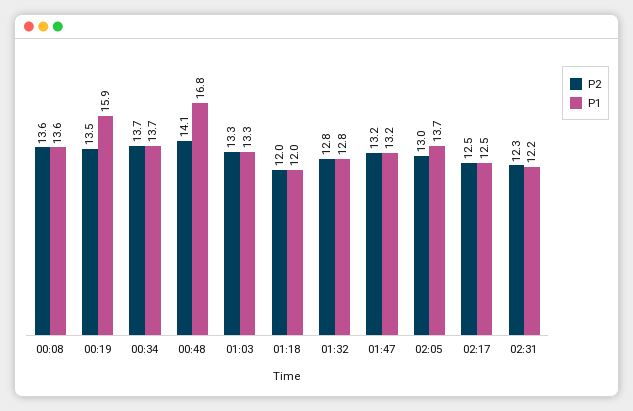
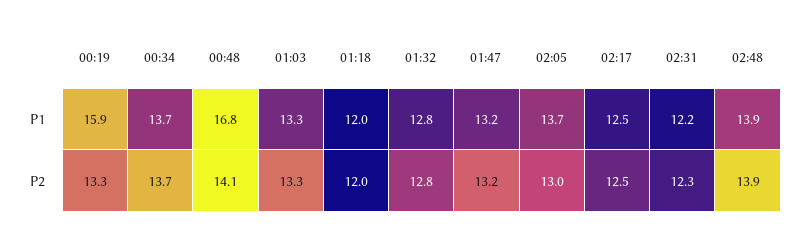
P2, 00:08: 13.6 -> none
P1, 00:08: 13.6 -> none
P2, 00:19: 13.5 -> 13.3
P1, 02:48: none -> 13.9
P2, 02:48: none -> 13.9

